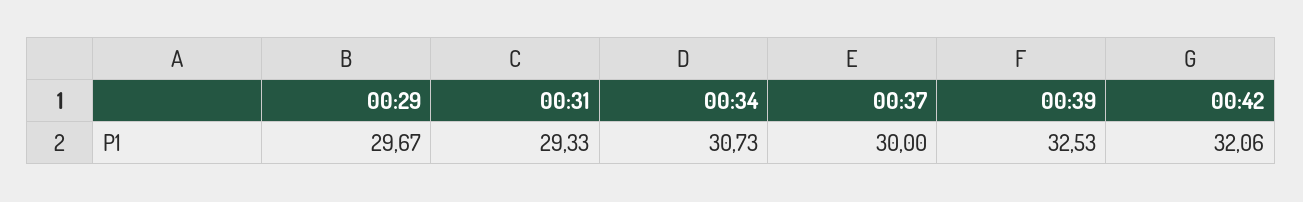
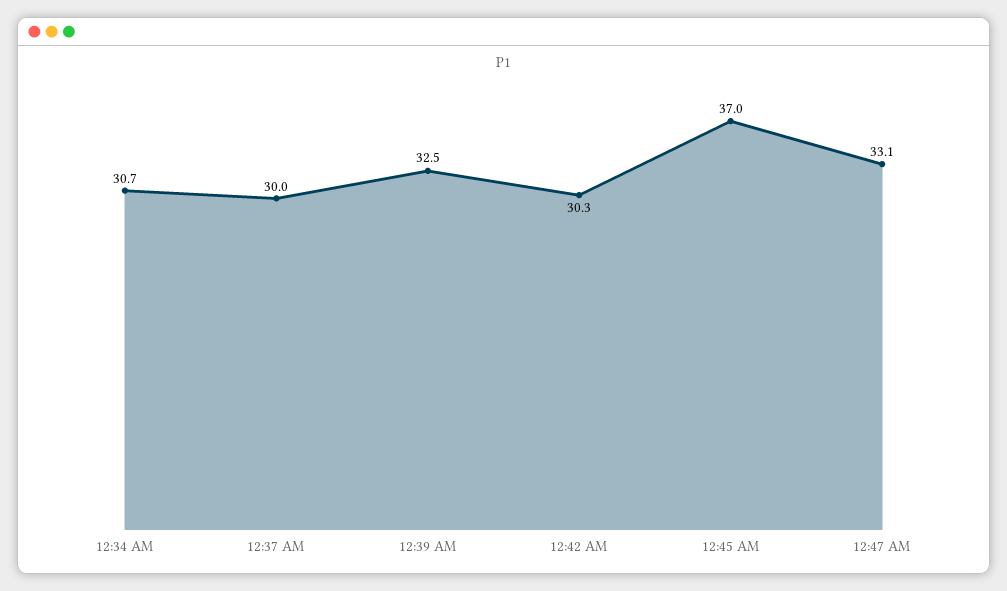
00:29: 29.67 -> none
00:31: 29.33 -> none
00:42: 32.06 -> 30.3
12:45 AM: none -> 37
12:47 AM: none -> 33.1

